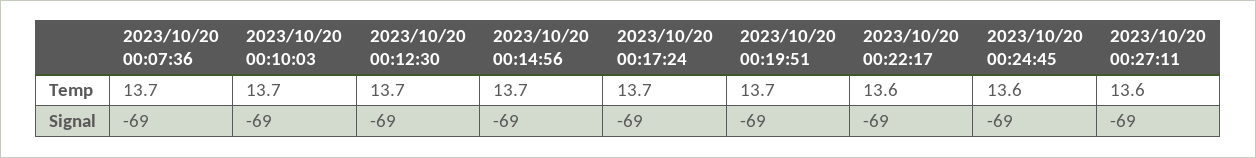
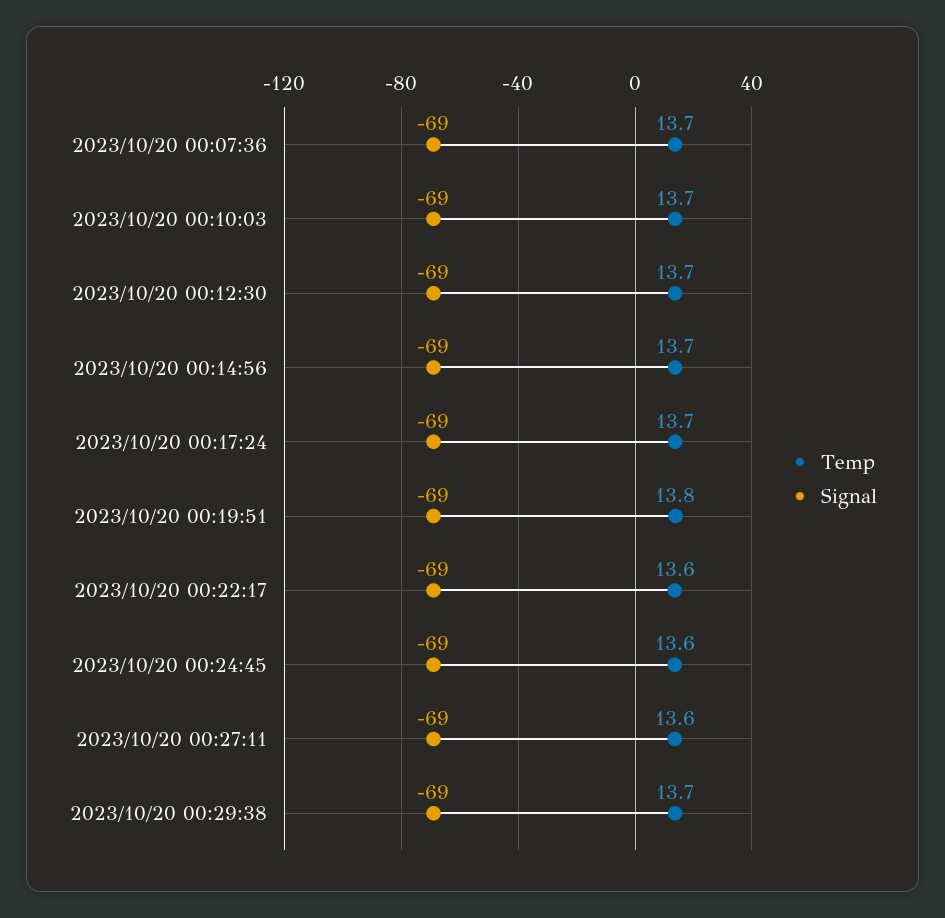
Temp, 2023/10/20 00:19:51: 13.7 -> 13.8
Temp, 2023/10/20 00:29:38: none -> 13.7
Signal, 2023/10/20 00:29:38: none -> -69

